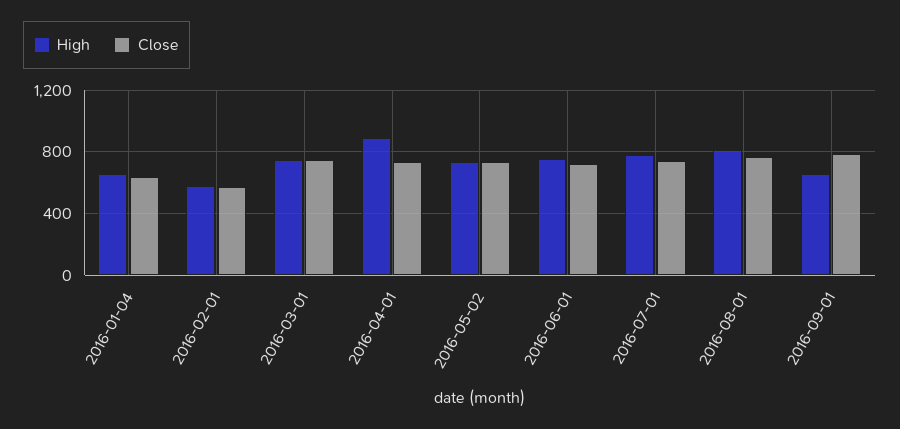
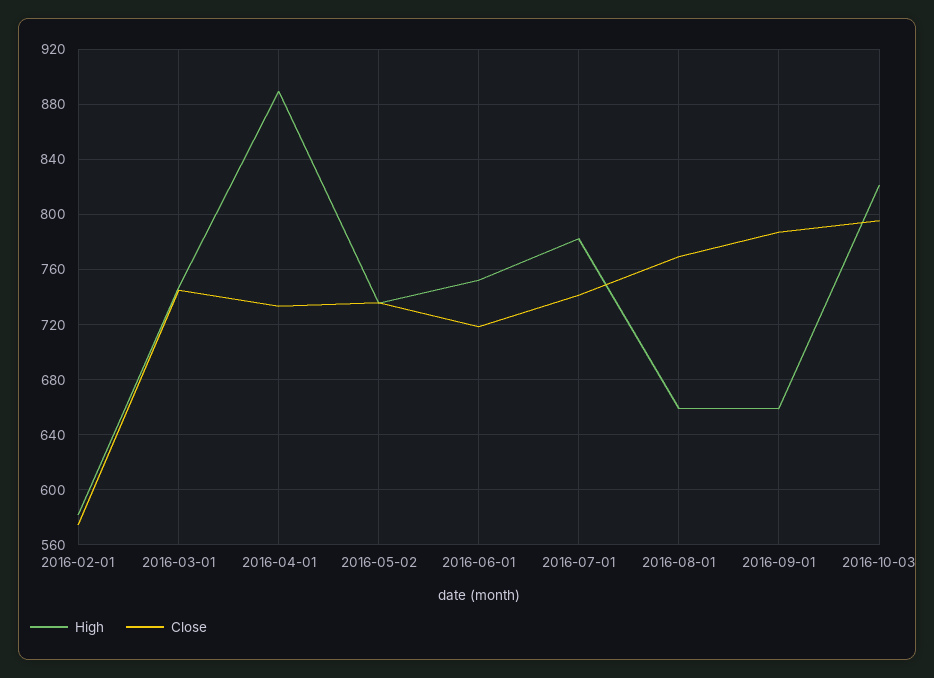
High, 2016-01-04: 650 -> none
Close, 2016-01-04: 650 -> none
High, 2016-08-01: 800 -> 660
High, 2016-10-03: none -> 820
Close, 2016-10-03: none -> 795

